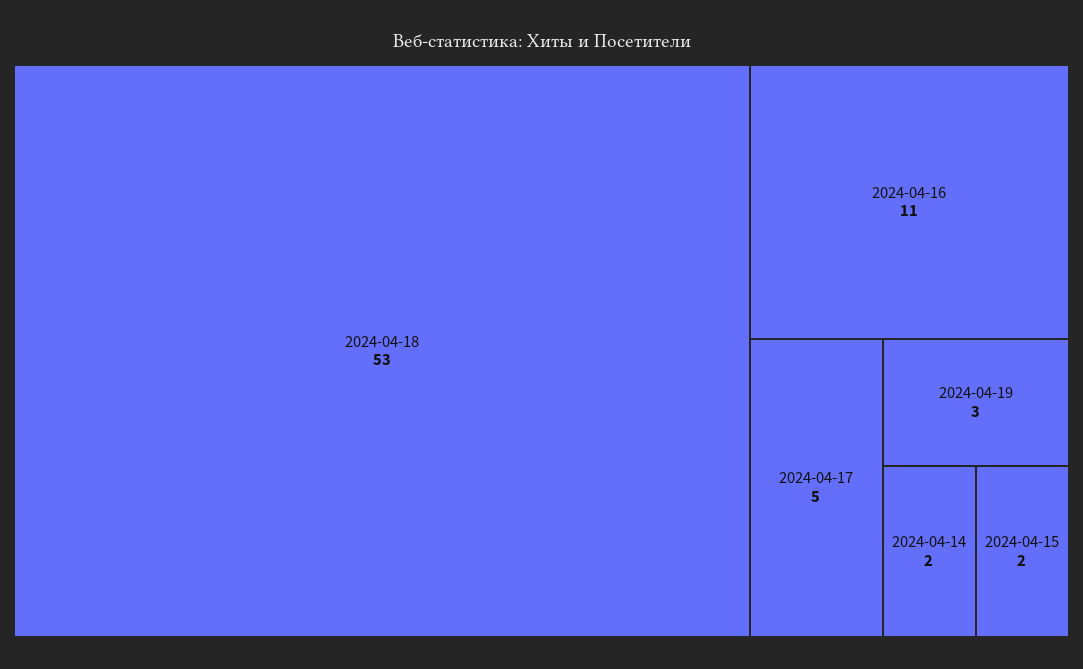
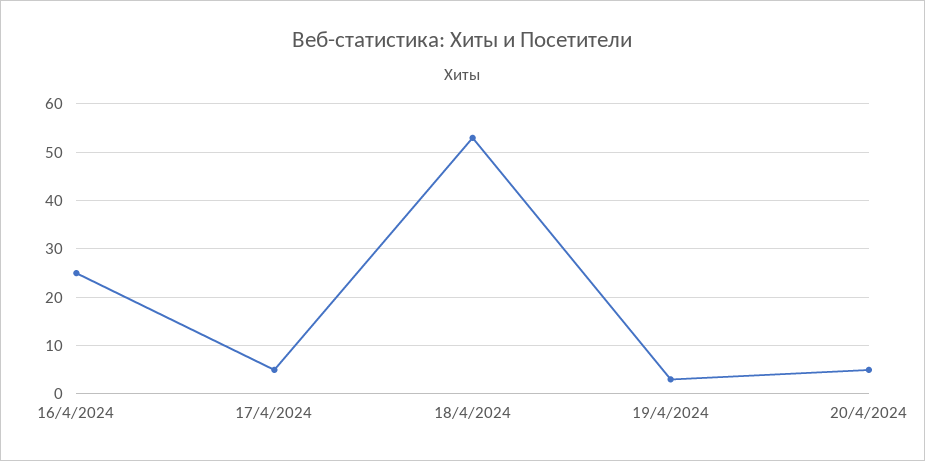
2024-04-16: 11 -> 25
2024-04-14: 2 -> none
2024-04-15: 2 -> none
20/4/2024: none -> 5

